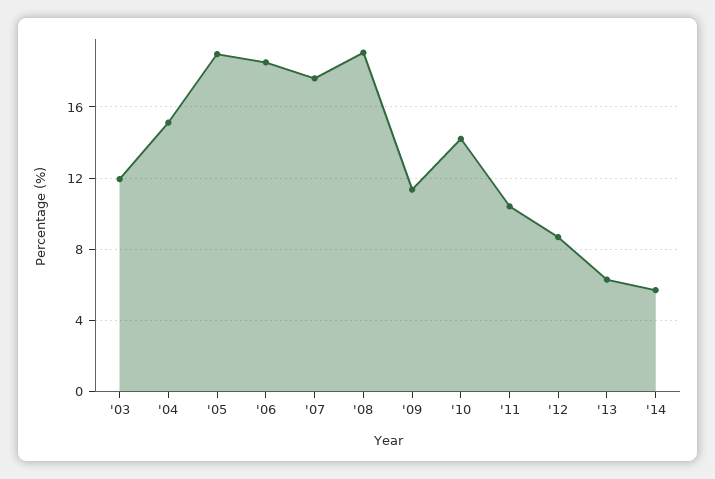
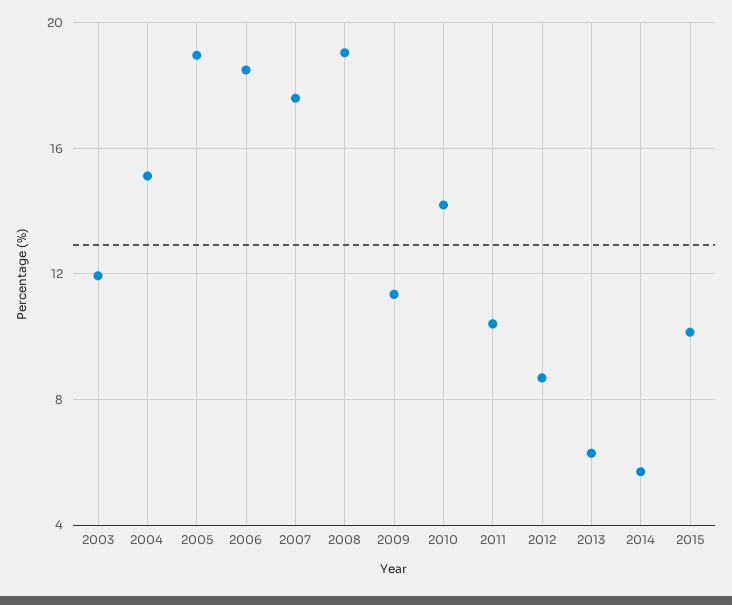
2015: none -> 10

